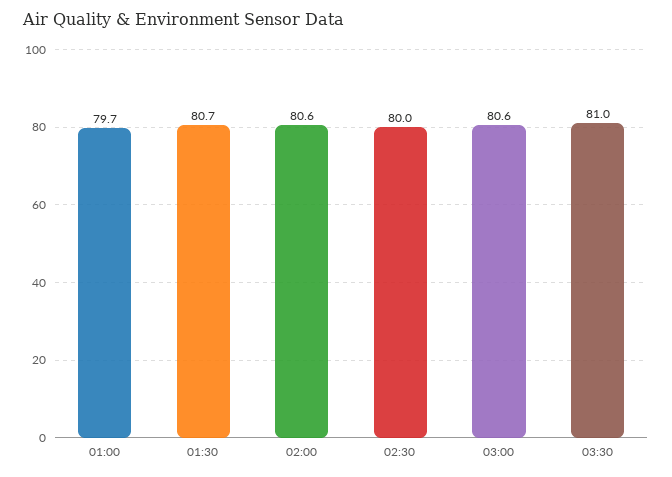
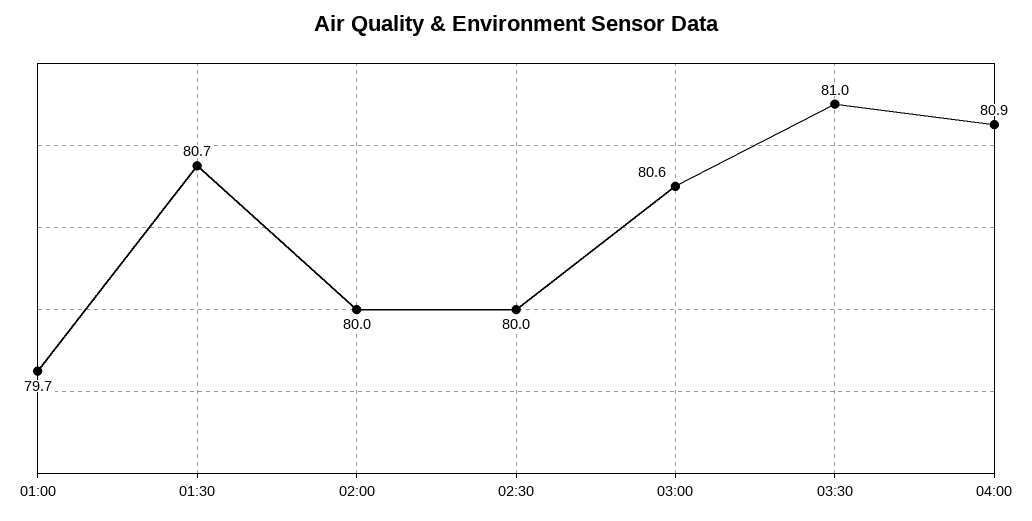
02:00: 80.6 -> 80
04:00: none -> 80.9

